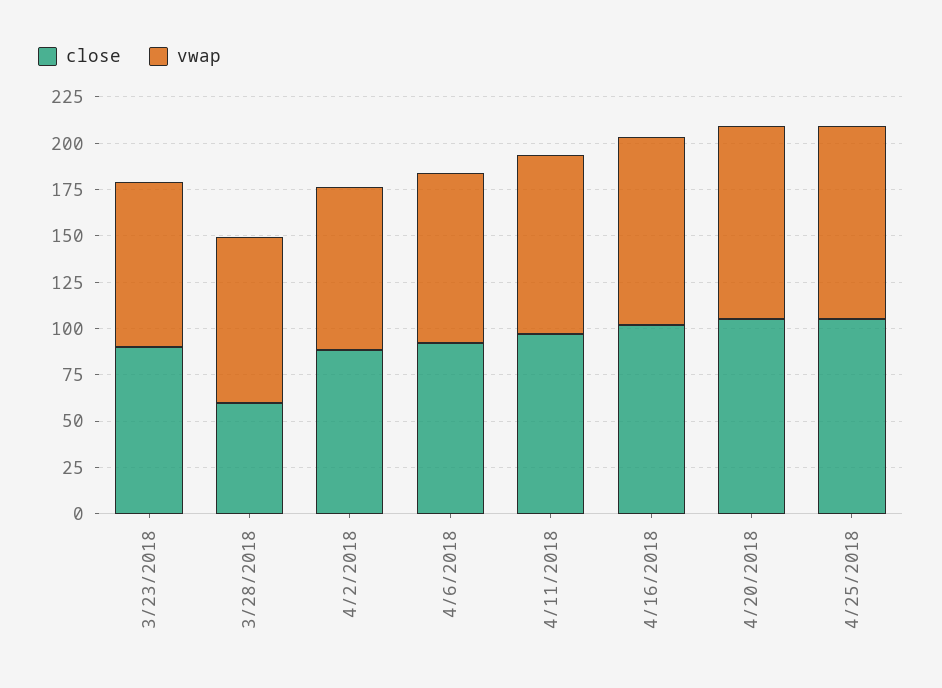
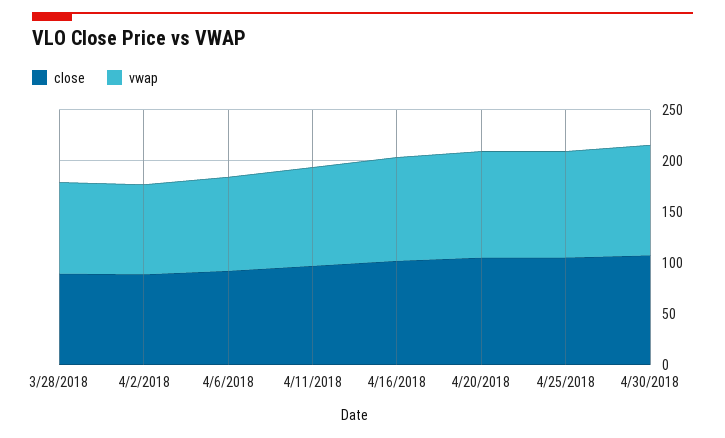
close, 3/23/2018: 90 -> none
vwap, 3/23/2018: 90 -> none
close, 3/28/2018: 60 -> 90
close, 4/30/2018: none -> 110
vwap, 4/30/2018: none -> 110

